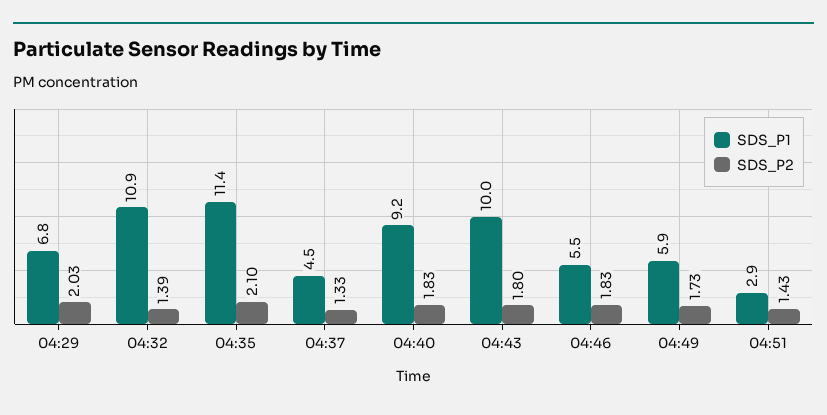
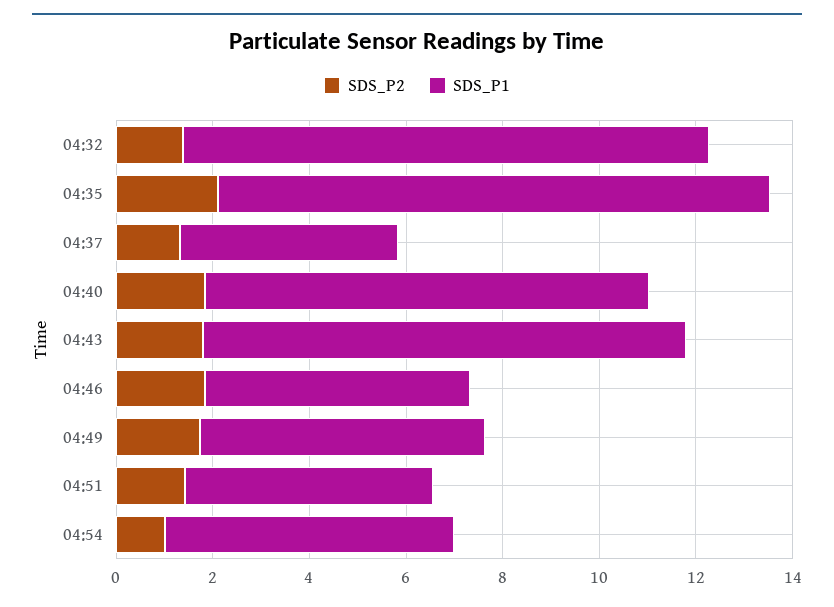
SDS_P1, 04:29: 6.8 -> none
SDS_P2, 04:29: 2.03 -> none
SDS_P1, 04:51: 2.9 -> 5
SDS_P2, 04:54: none -> 1
SDS_P1, 04:54: none -> 6

